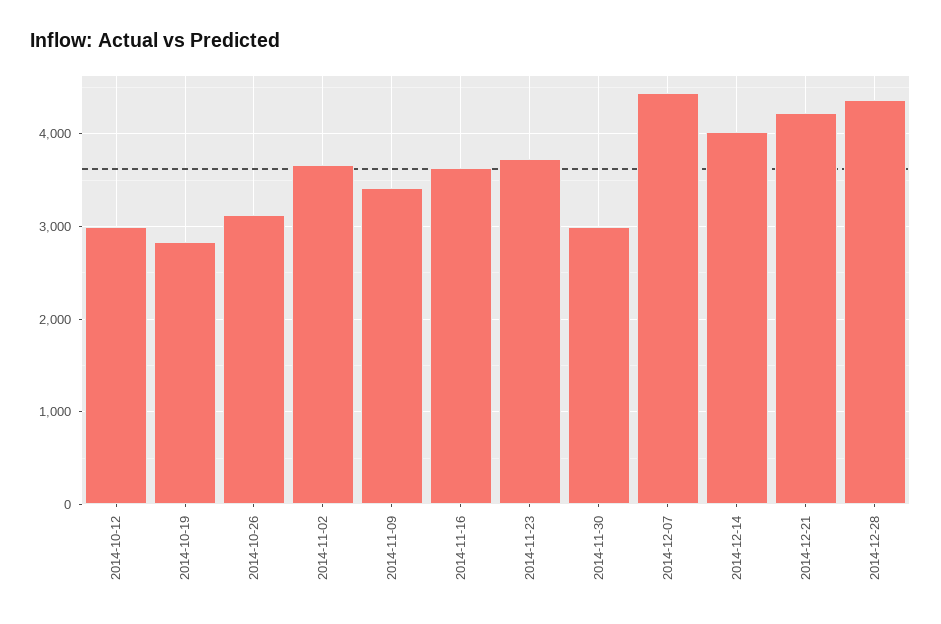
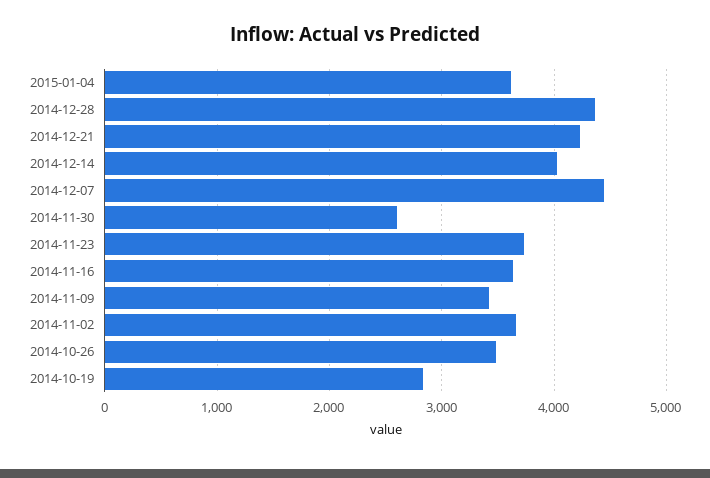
2014-10-12: 3000 -> none
2014-10-26: 3100 -> 3500
2014-11-30: 3000 -> 2600
2015-01-04: none -> 3600

